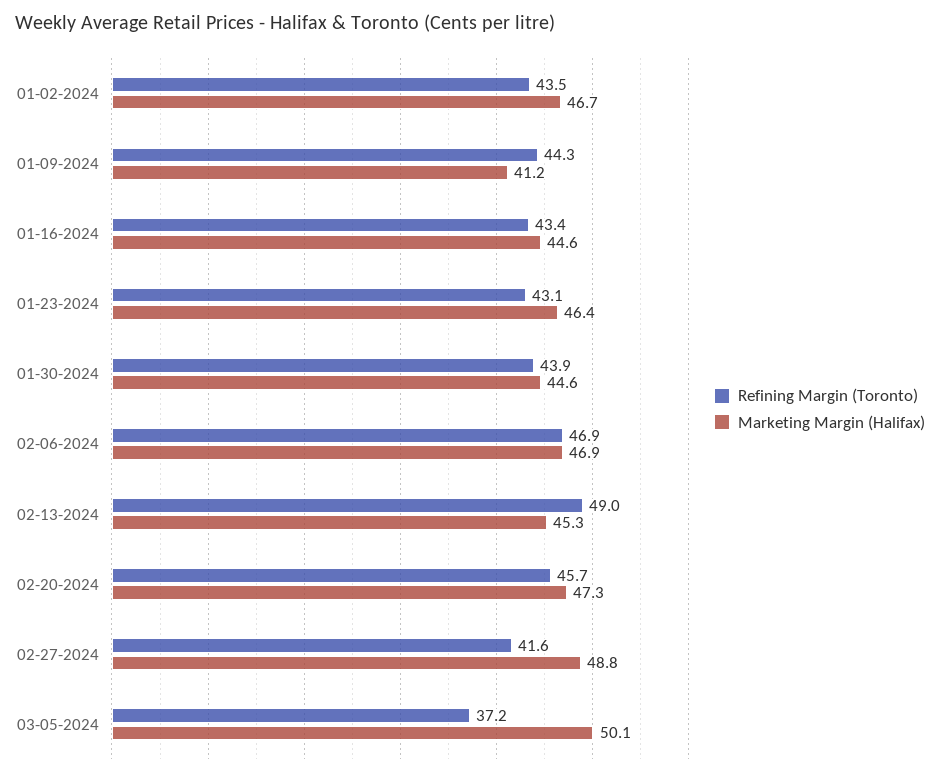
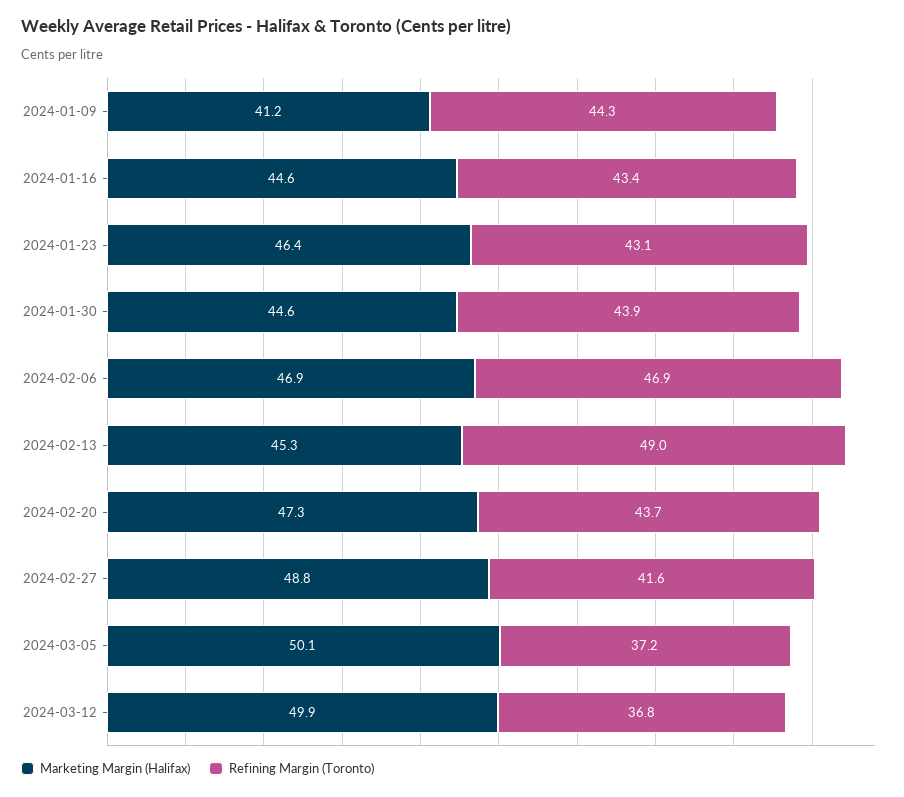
Refining Margin (Toronto), 01-02-2024: 43.5 -> none
Marketing Margin (Halifax), 01-02-2024: 46.7 -> none
Refining Margin (Toronto), 02-20-2024: 45.7 -> 43.7
Marketing Margin (Halifax), 2024-03-12: none -> 49.9
Refining Margin (Toronto), 2024-03-12: none -> 36.8

